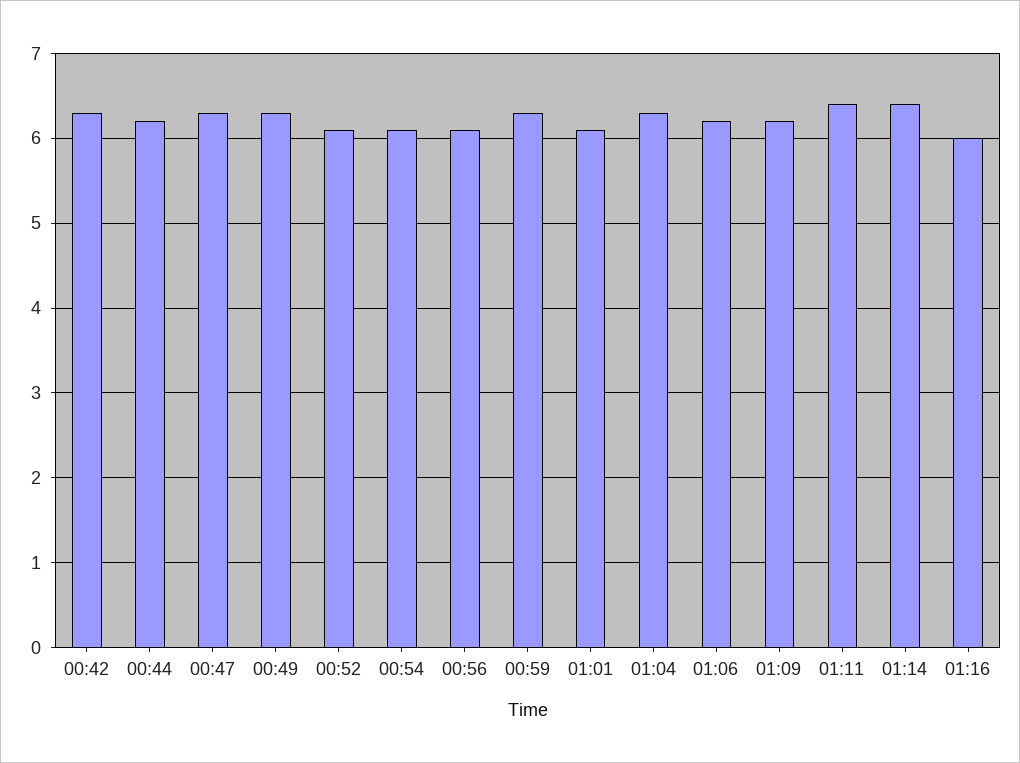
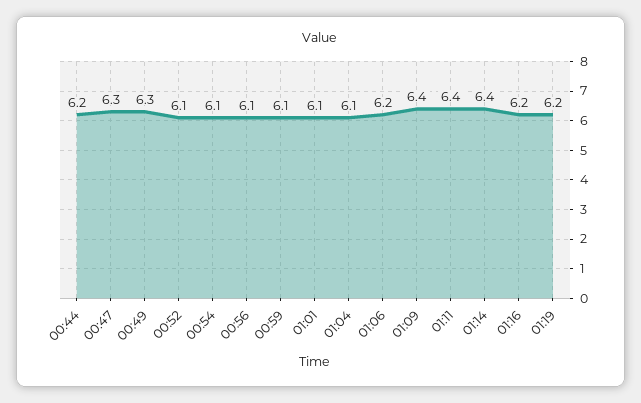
00:42: 6.3 -> none
00:59: 6.3 -> 6.1
01:04: 6.3 -> 6.1
01:09: 6.2 -> 6.4
01:16: 6 -> 6.2
01:19: none -> 6.2

